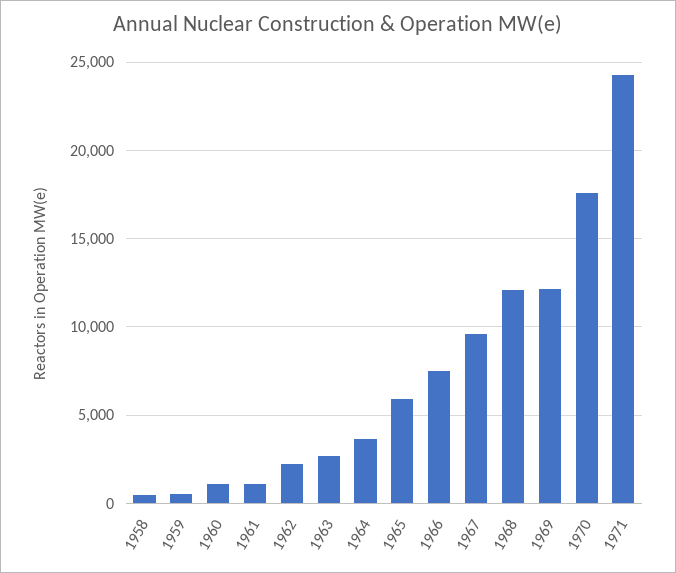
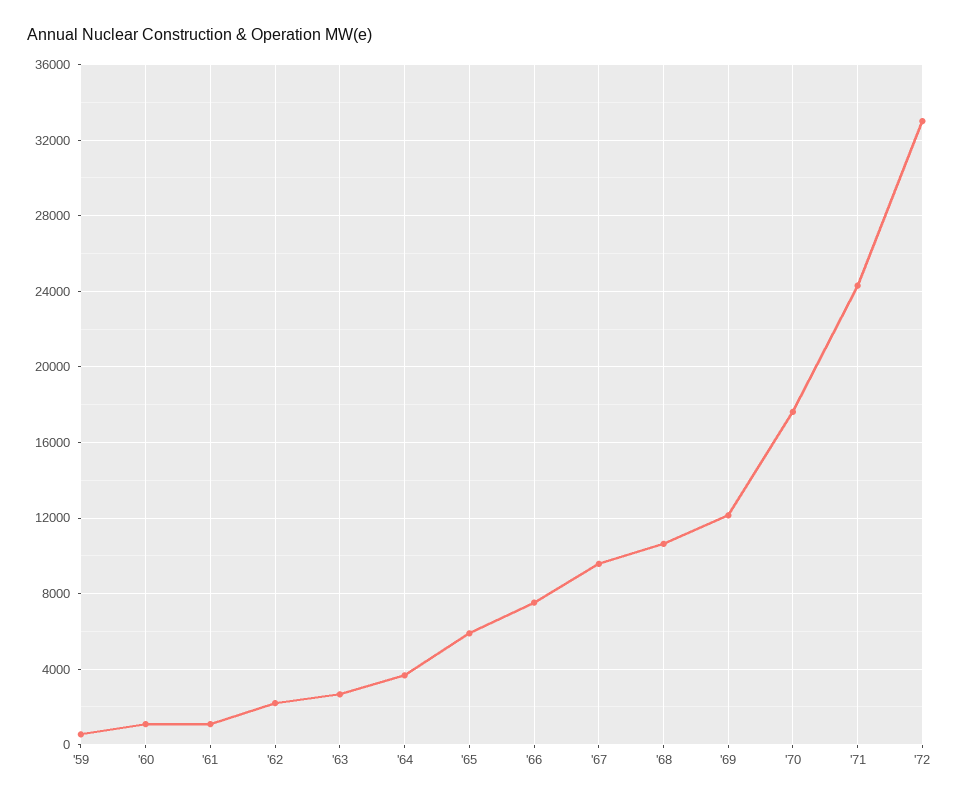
1958: 500 -> none
1968: 12000 -> 10500
'72: none -> 33000

